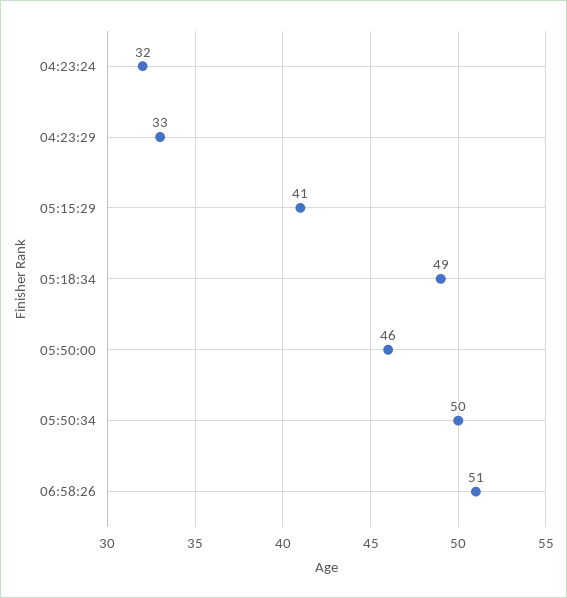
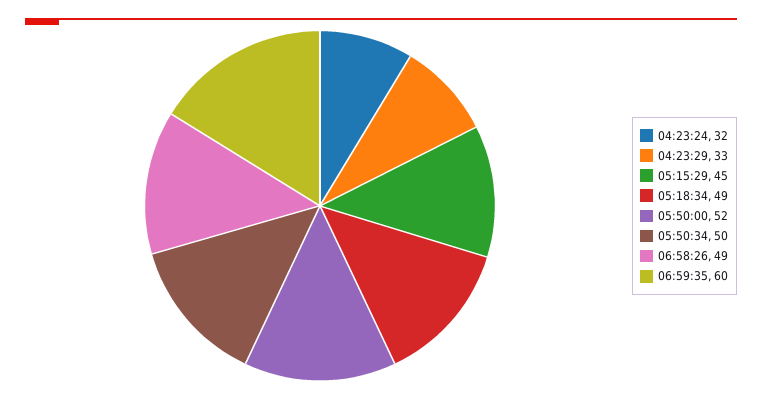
05:15:29: 41 -> 45
05:50:00: 46 -> 52
06:58:26: 51 -> 49
06:59:35: none -> 60

